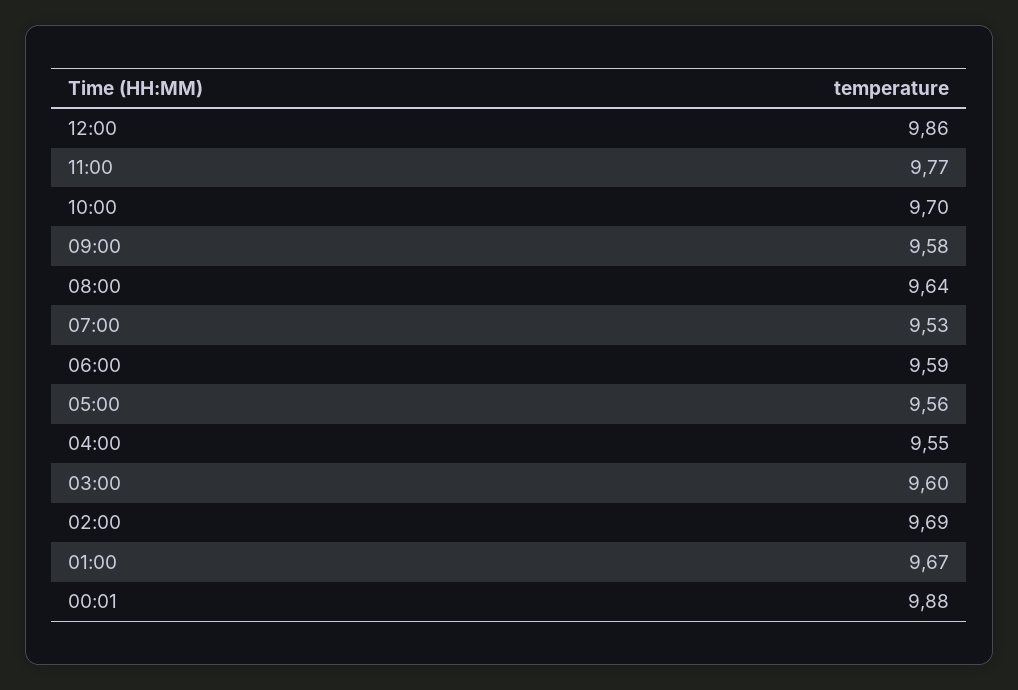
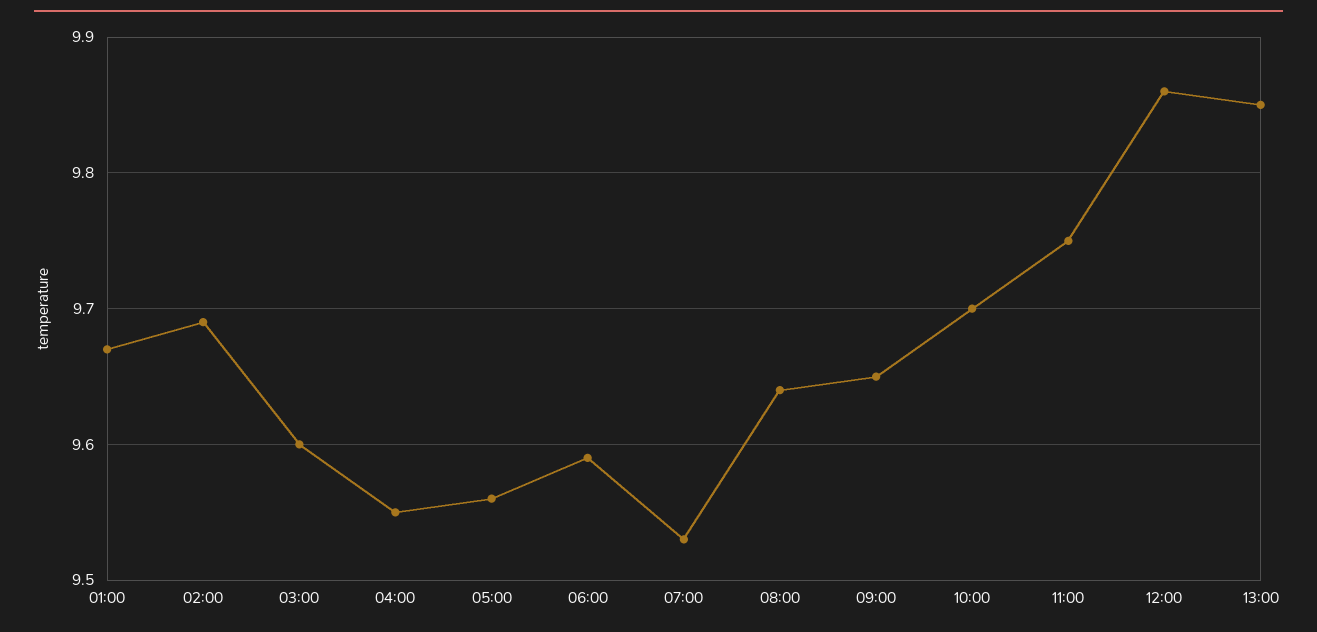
11:00: 9.77 -> 9.75
09:00: 9.58 -> 9.65
00:01: 9.88 -> none
13:00: none -> 9.85

